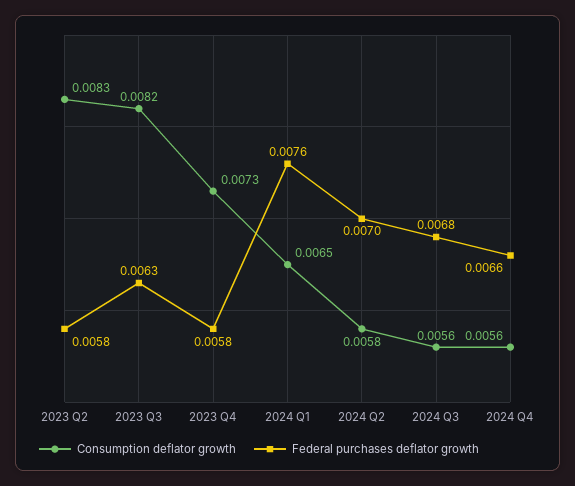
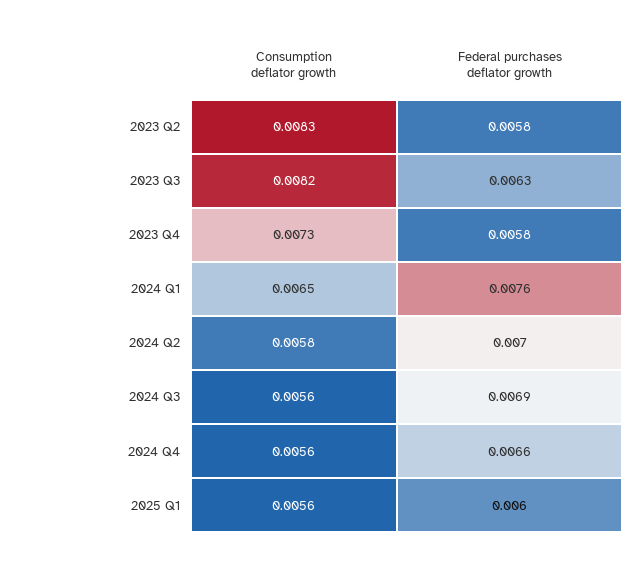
Federal purchases deflator growth, 2024 Q3: 0.0068 -> 0.0069
Consumption deflator growth, 2025 Q1: none -> 0.0056
Federal purchases deflator growth, 2025 Q1: none -> 0.006

